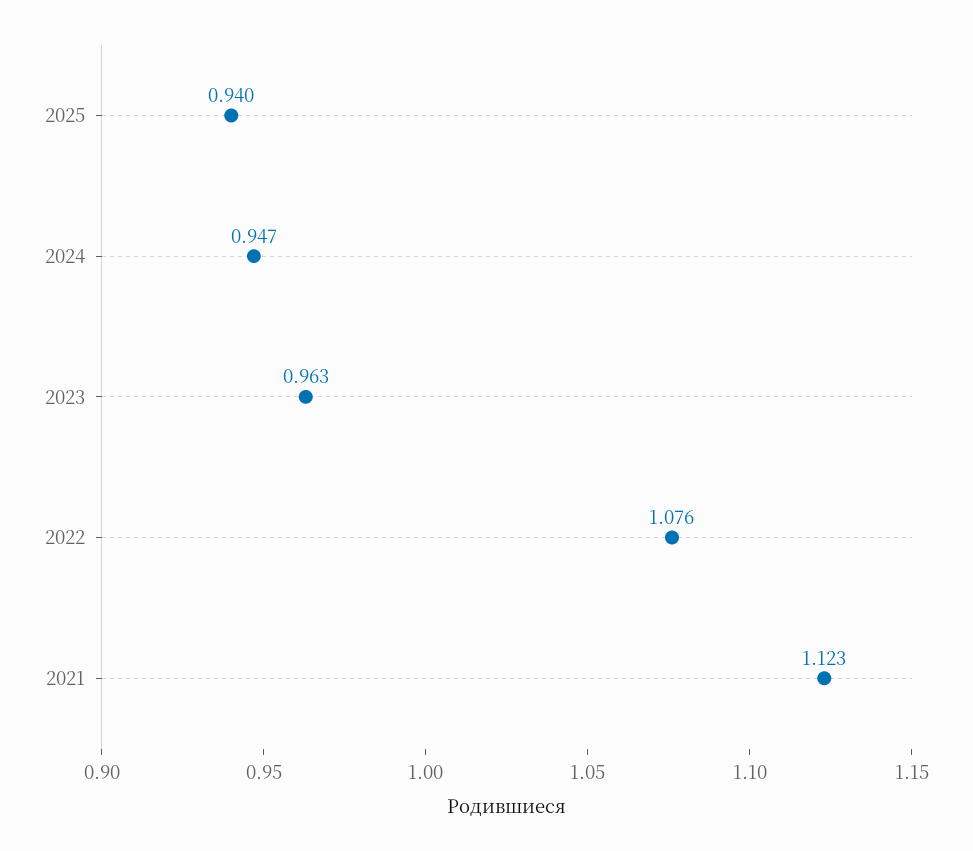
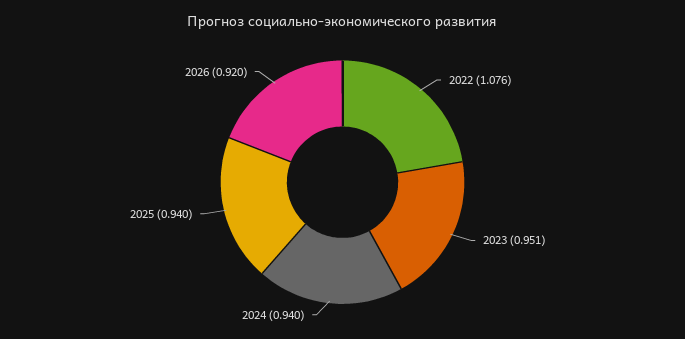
2024: 0.947 -> 0.94
2023: 0.963 -> 0.951
2021: 1.123 -> none
2026: none -> 0.92

